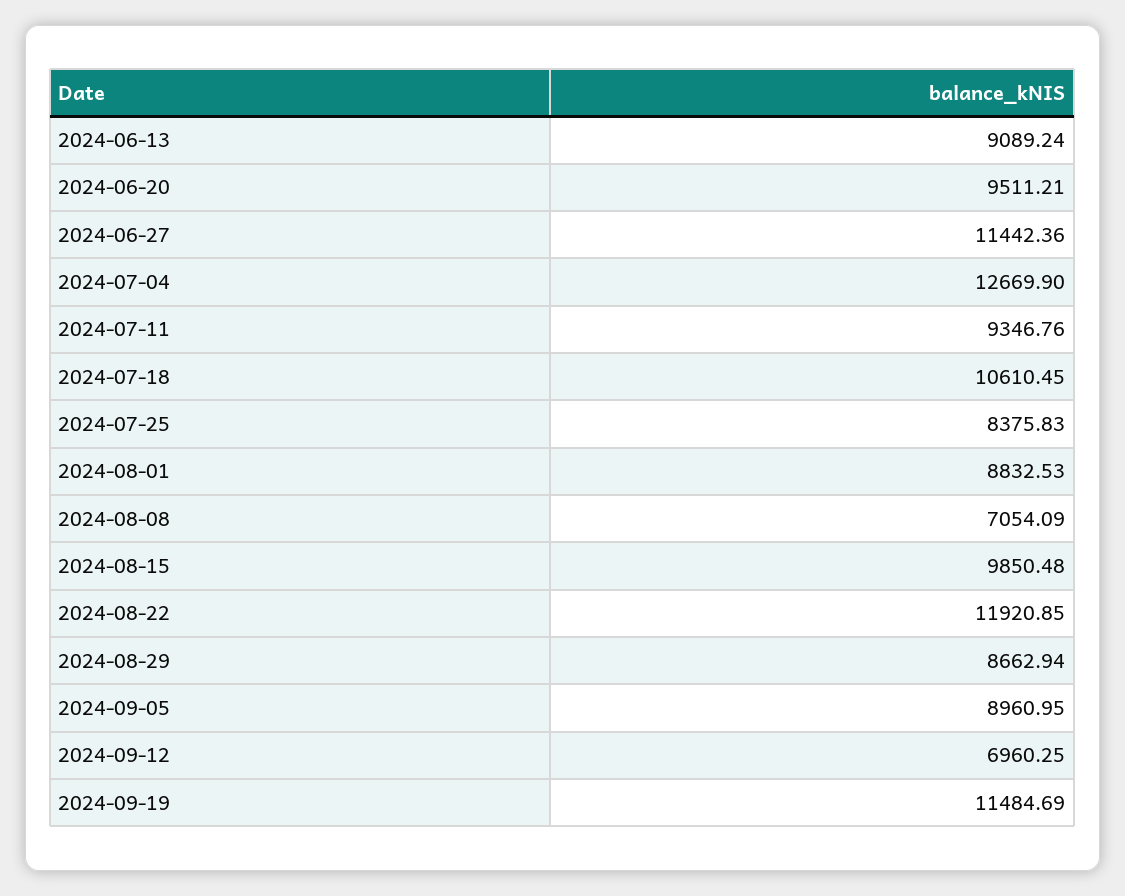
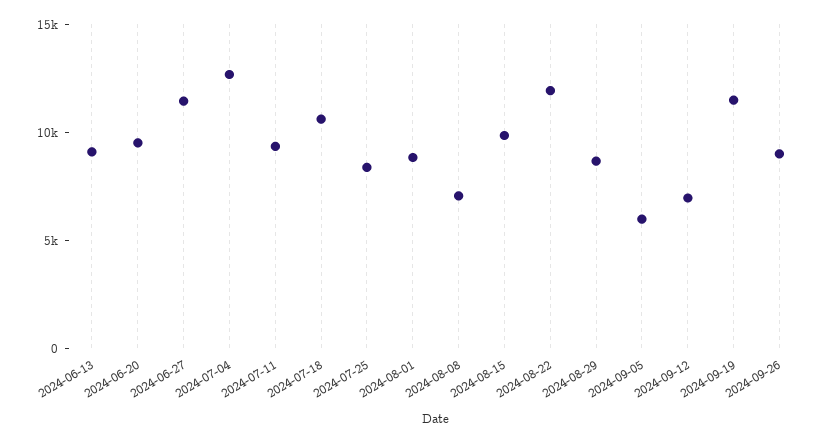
2024-09-05: 8960.95 -> 6000
2024-09-26: none -> 9000

